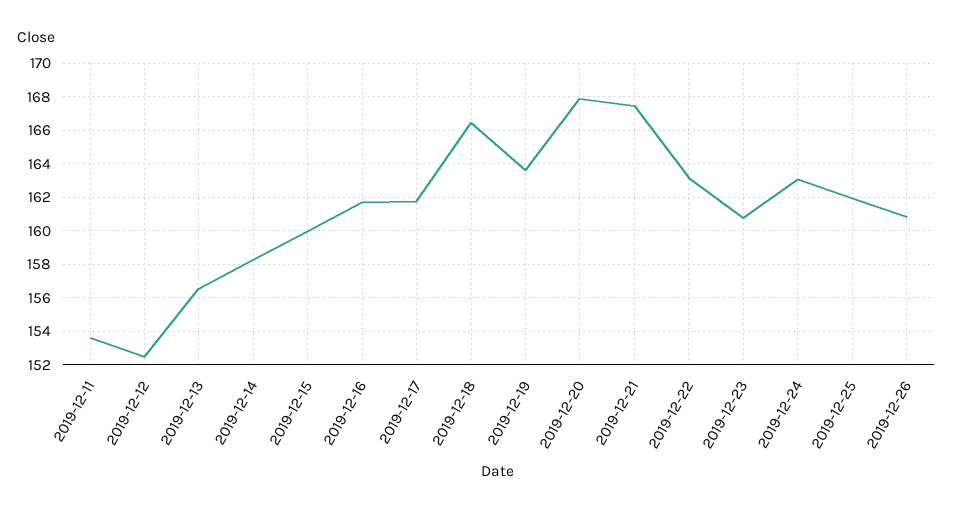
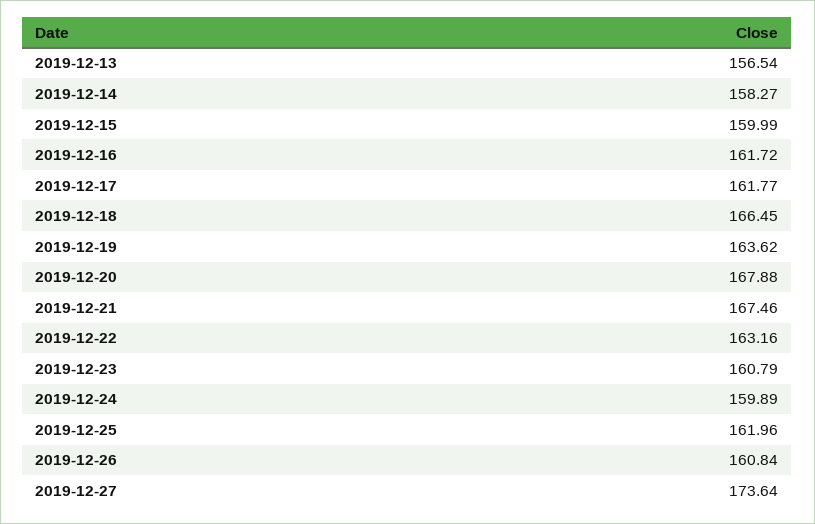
2019-12-11: 153.5 -> none
2019-12-12: 152.5 -> none
2019-12-24: 163 -> 159.89
2019-12-27: none -> 173.64

